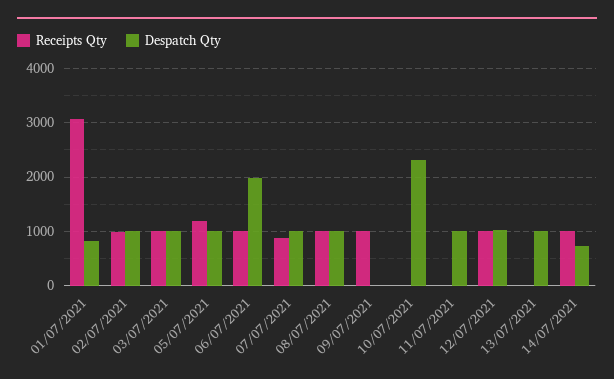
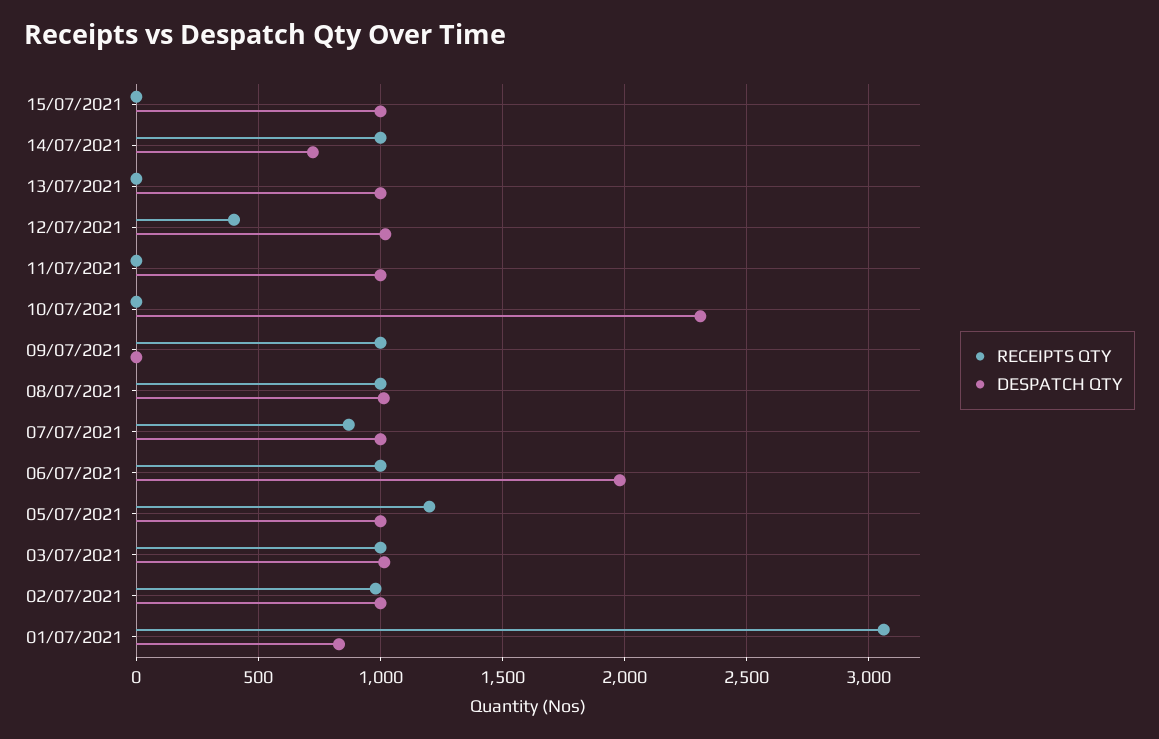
Receipts Qty, 12/07/2021: 1000 -> 400
Receipts Qty, 15/07/2021: none -> 0
Despatch Qty, 15/07/2021: none -> 1000

